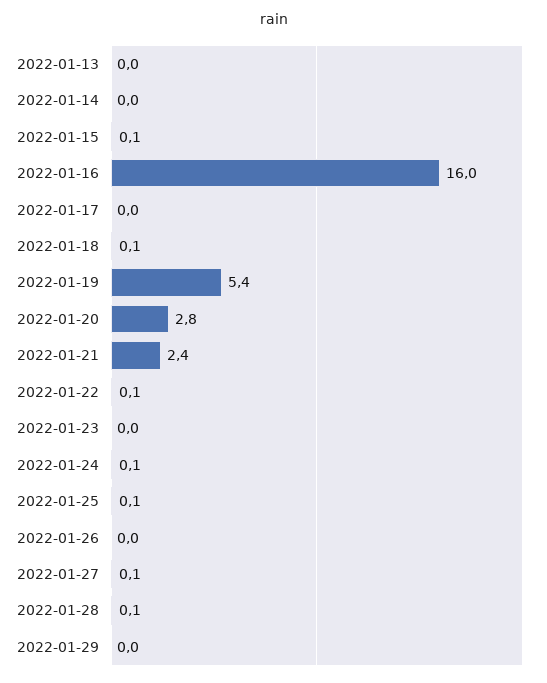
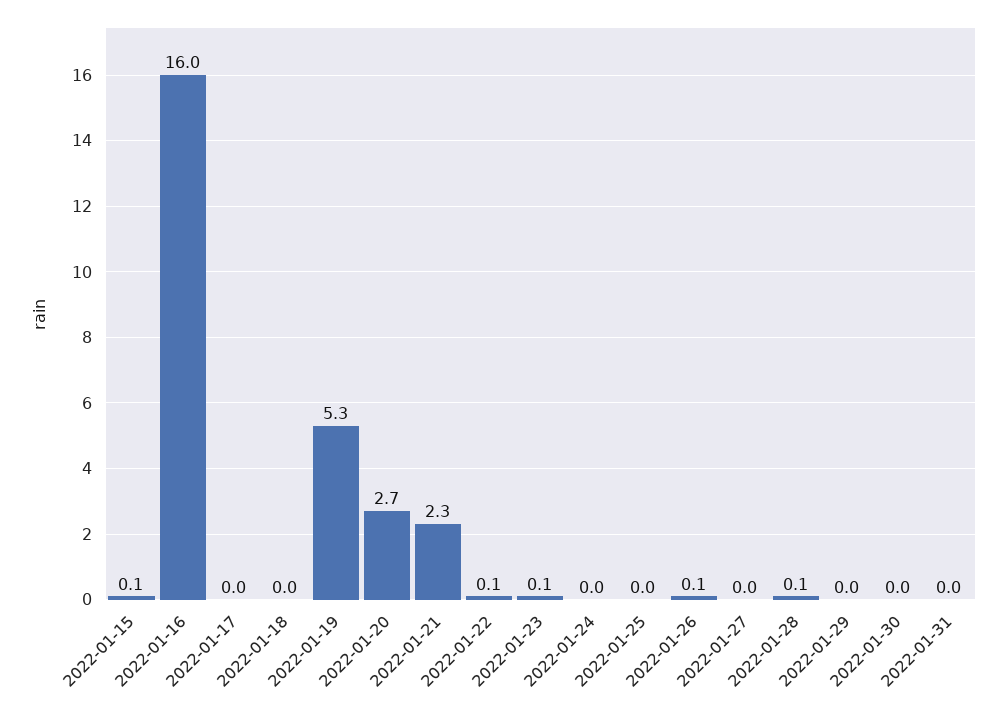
2022-01-13: 0 -> none
2022-01-14: 0 -> none
2022-01-18: 0.1 -> 0
2022-01-19: 5.4 -> 5.3
2022-01-20: 2.8 -> 2.7
2022-01-21: 2.4 -> 2.3
2022-01-23: 0 -> 0.1
2022-01-24: 0.1 -> 0
2022-01-25: 0.1 -> 0
2022-01-26: 0 -> 0.1
2022-01-27: 0.1 -> 0
2022-01-30: none -> 0
2022-01-31: none -> 0

